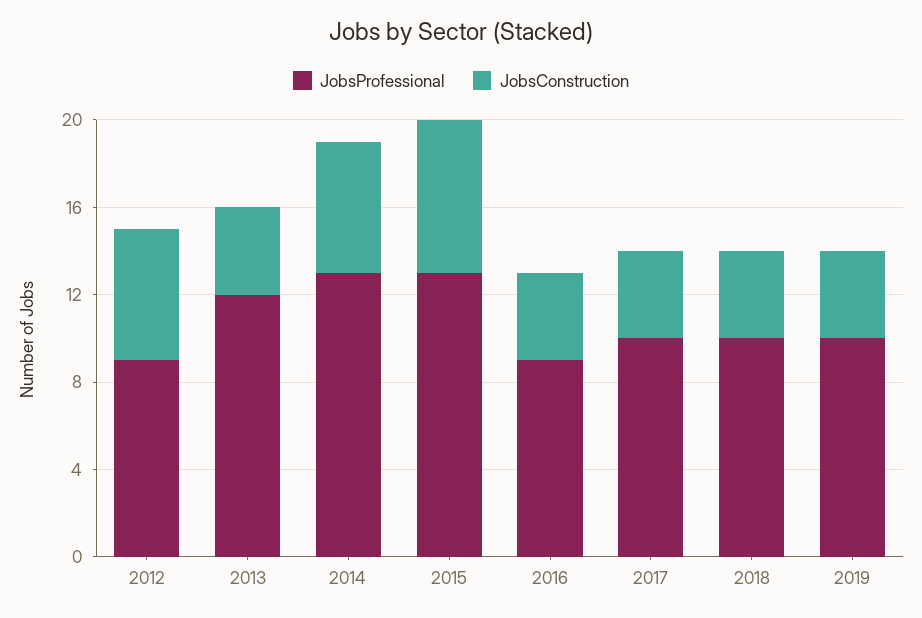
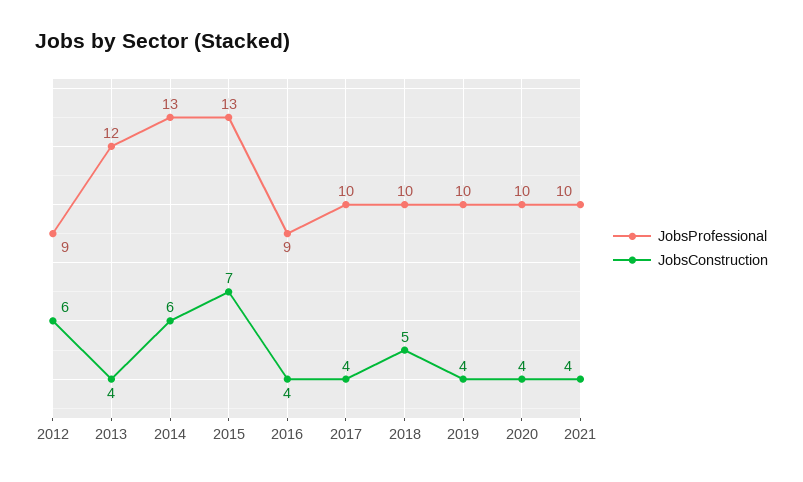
JobsConstruction, 2018: 4 -> 5
JobsProfessional, 2020: none -> 10
JobsConstruction, 2020: none -> 4
JobsProfessional, 2021: none -> 10
JobsConstruction, 2021: none -> 4

